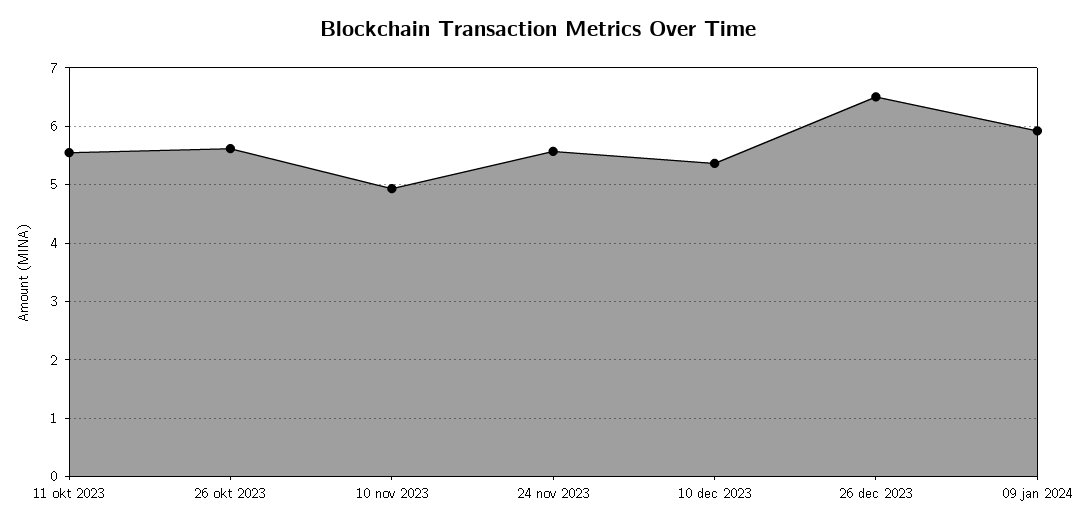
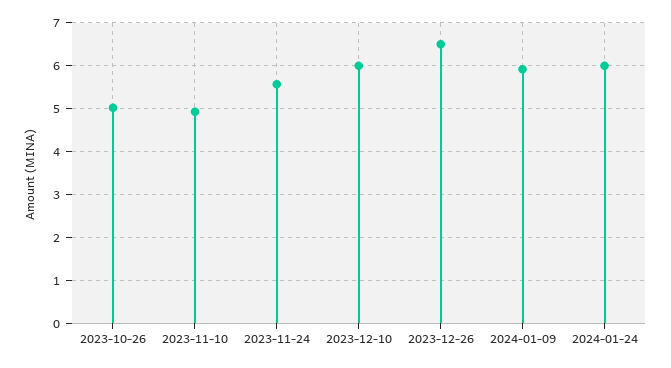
11 okt 2023: 5.6 -> none
26 okt 2023: 5.6 -> 5
10 dec 2023: 5.4 -> 6
2024-01-24: none -> 6

